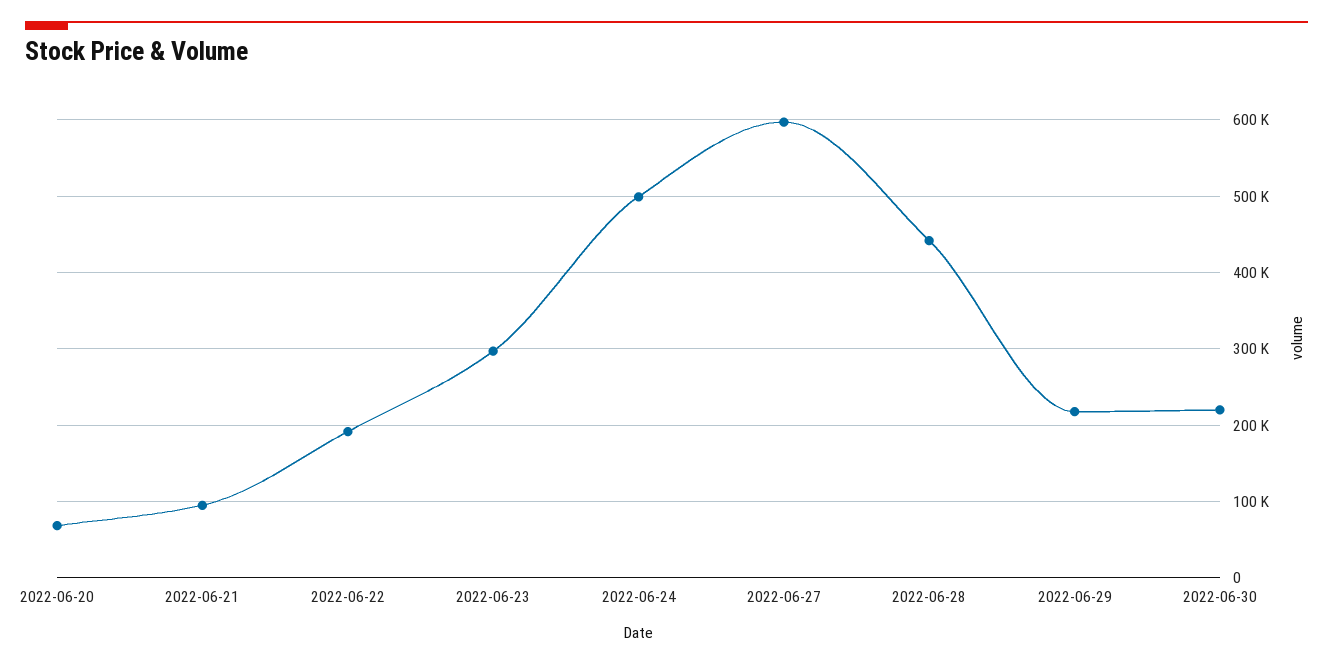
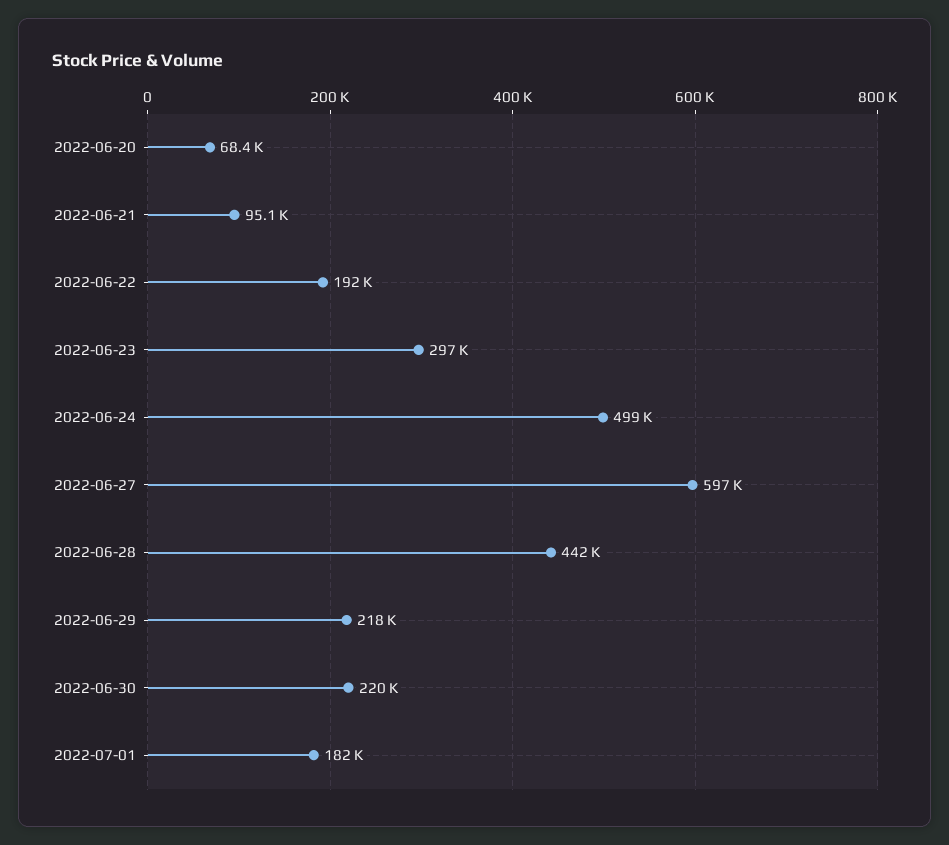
2022-07-01: none -> 182000

